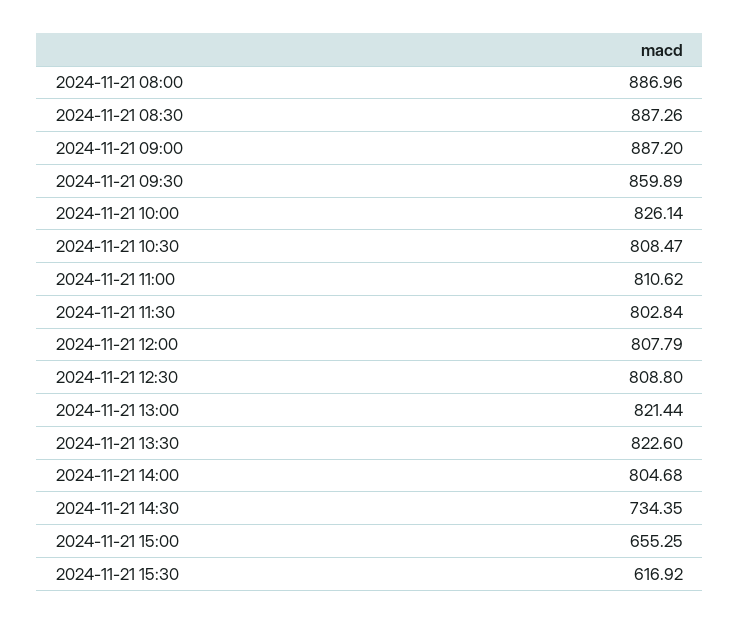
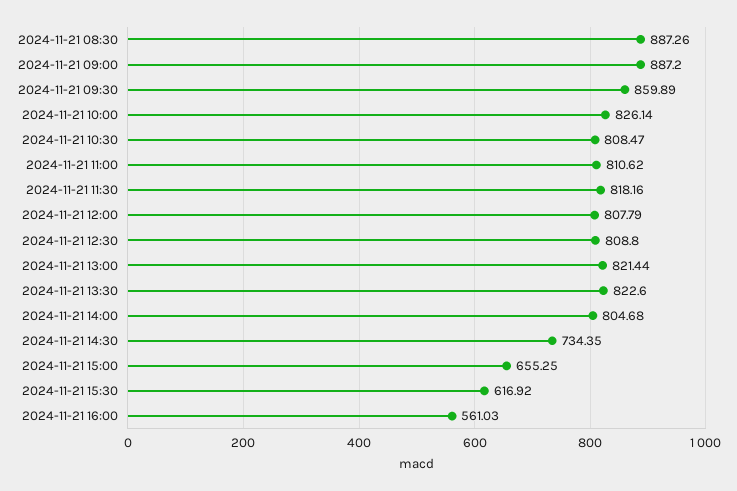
2024-11-21 08:00: 886.96 -> none
2024-11-21 11:30: 802.84 -> 818.16
2024-11-21 16:00: none -> 561.03

